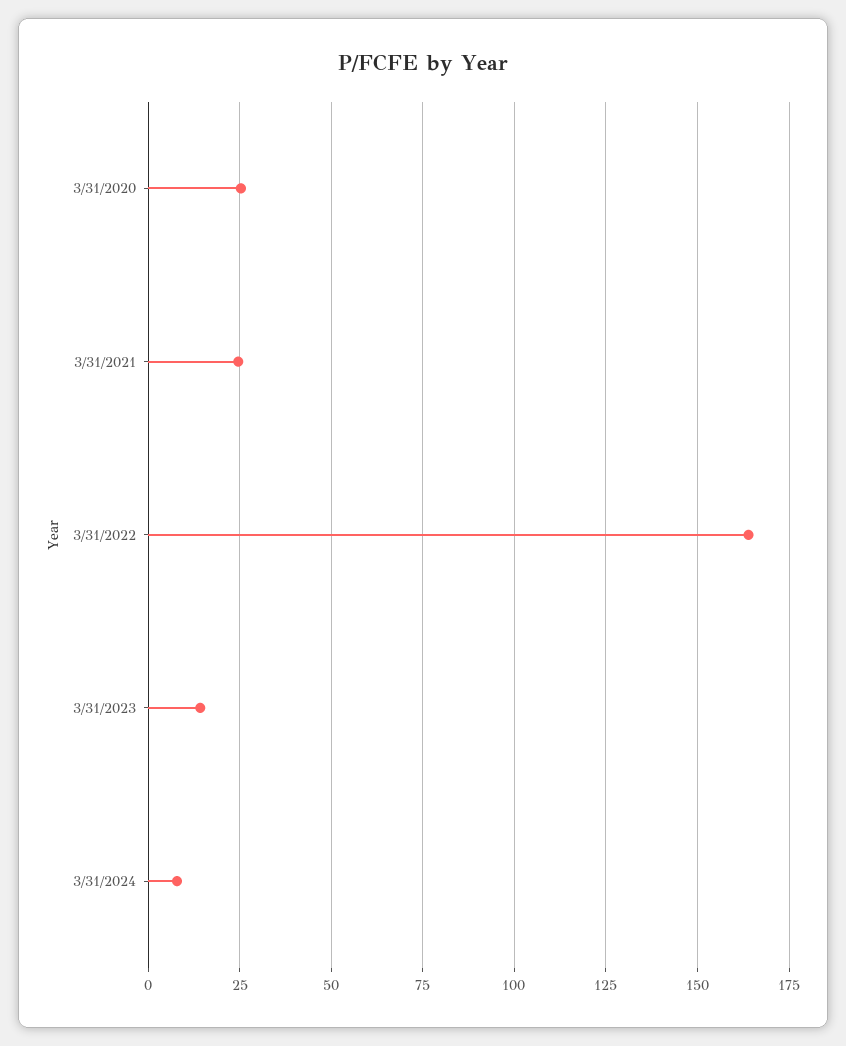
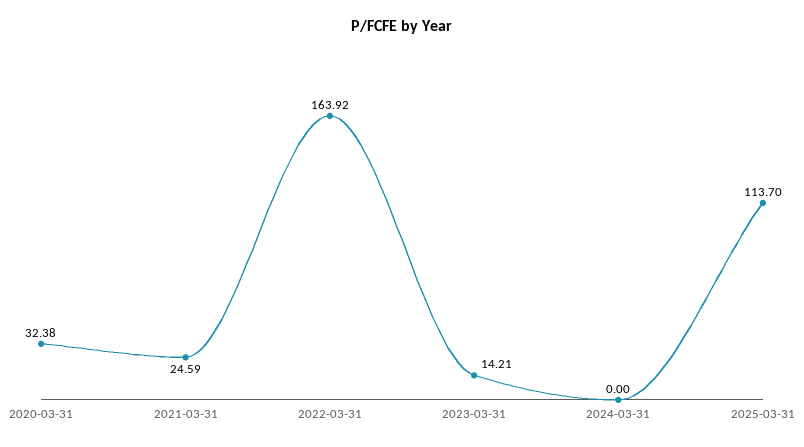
3/31/2020: 25 -> 32.38
3/31/2024: 7.5 -> 0
2025-03-31: none -> 113.7

